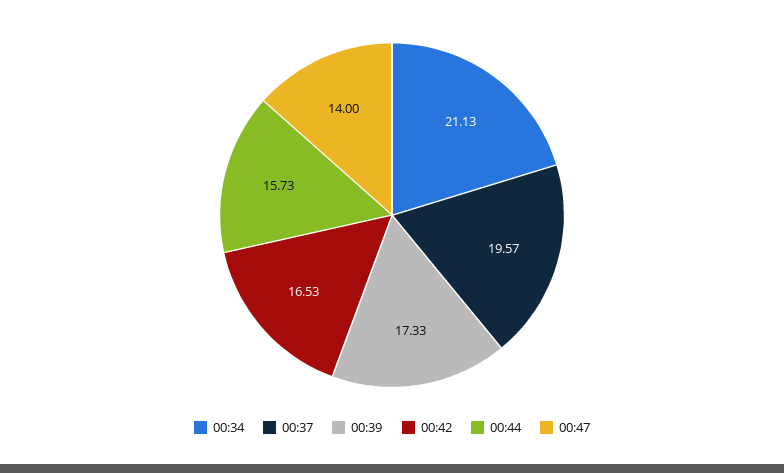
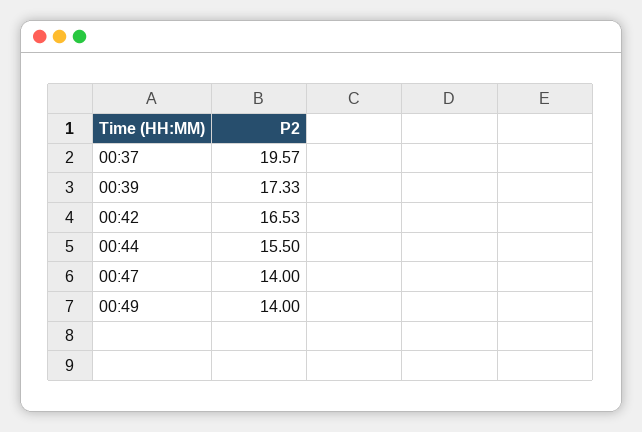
00:34: 21.13 -> none
00:44: 15.73 -> 15.5
00:49: none -> 14

